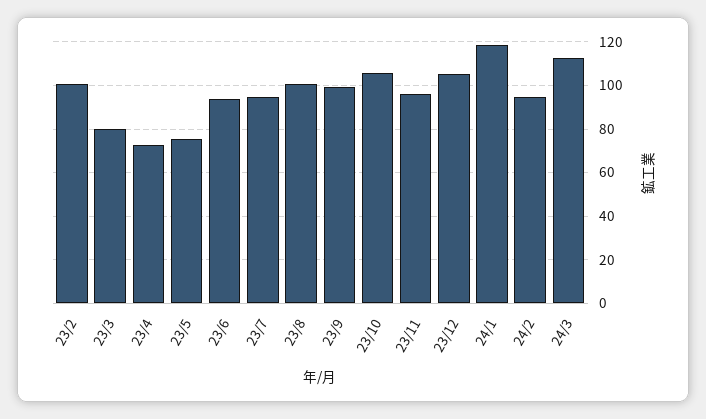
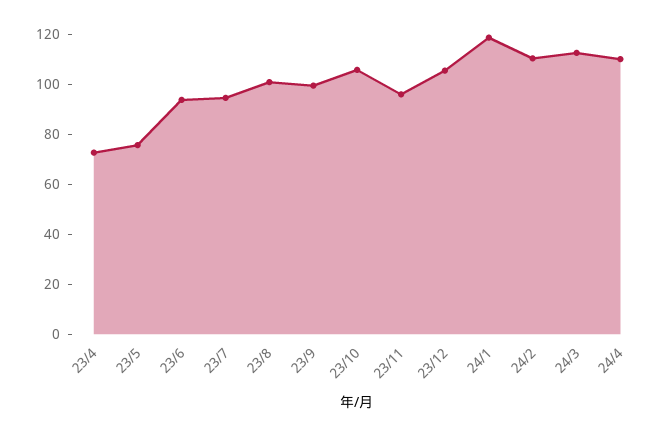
23/2: 100 -> none
23/3: 80 -> none
24/2: 95 -> 110
24/4: none -> 110

